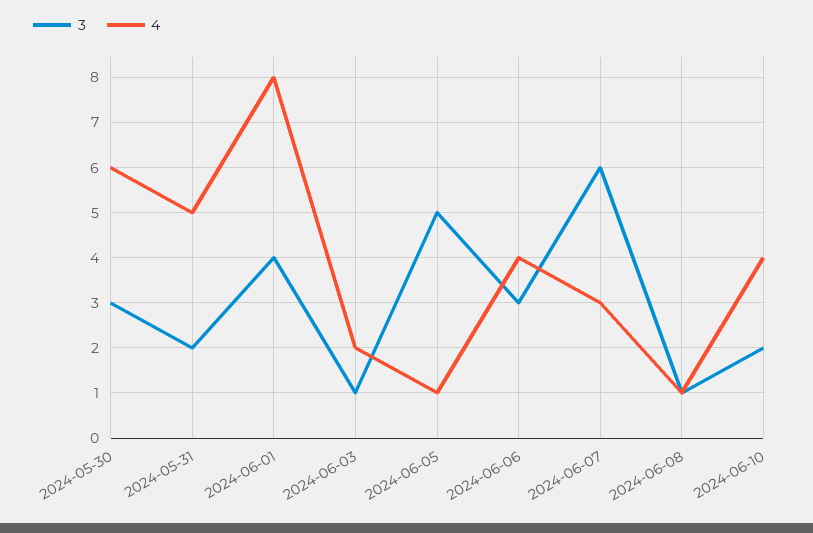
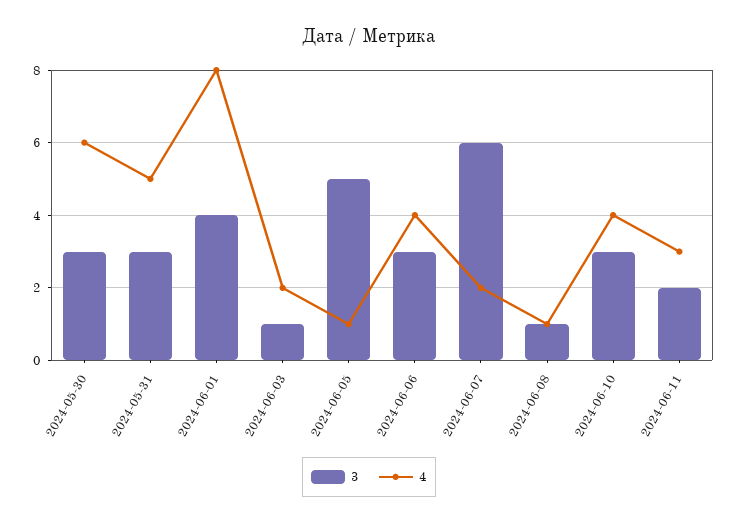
3, 2024-05-31: 2 -> 3
4, 2024-06-07: 3 -> 2
3, 2024-06-10: 2 -> 3
3, 2024-06-11: none -> 2
4, 2024-06-11: none -> 3

